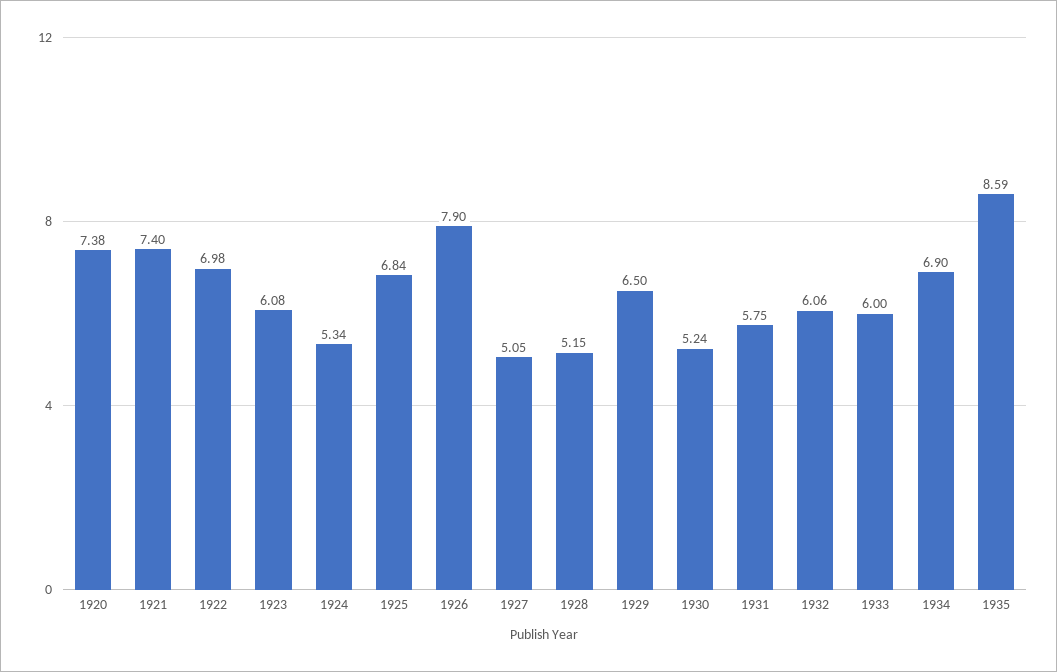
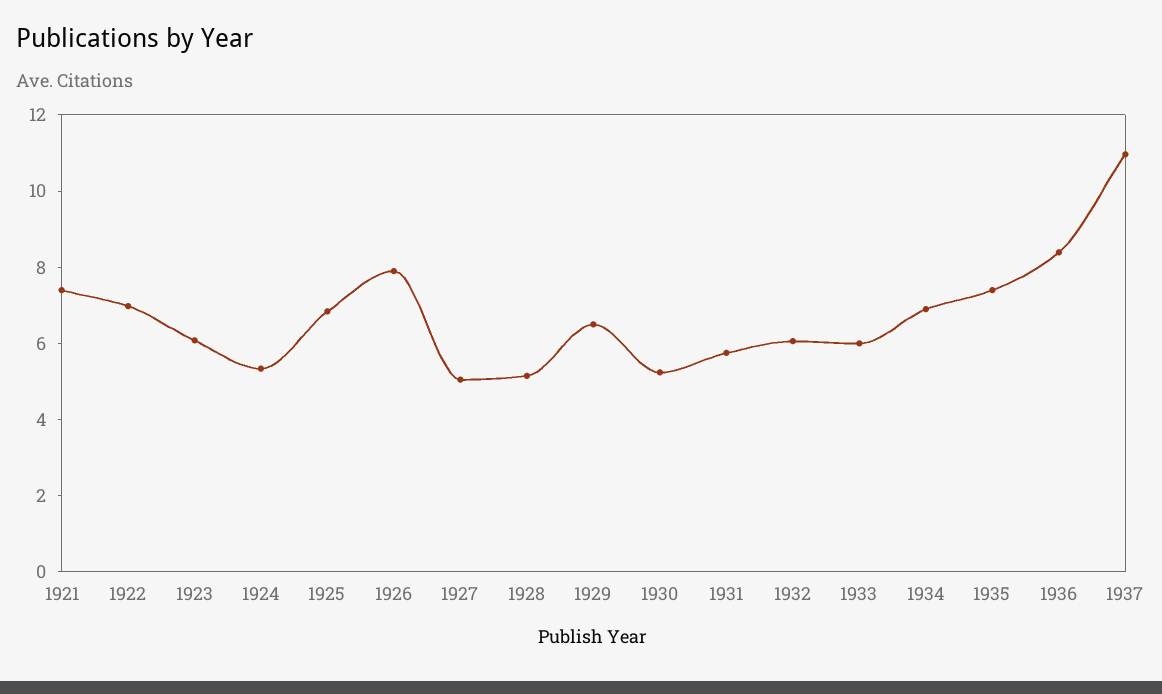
1920: 7.38 -> none
1935: 8.59 -> 7.5
1936: none -> 8.5
1937: none -> 11

